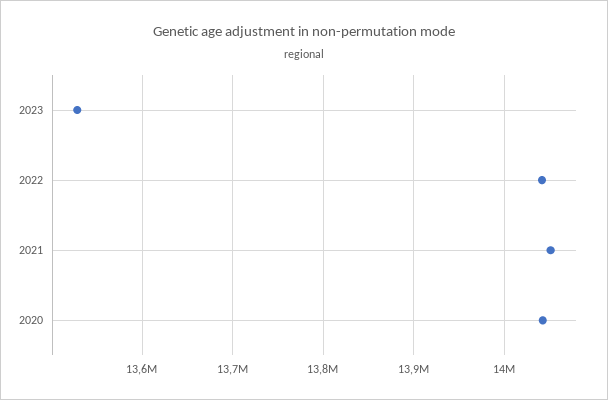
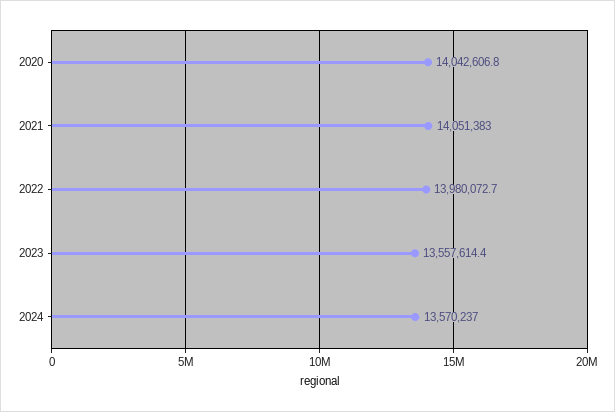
2023: 13530000 -> 13557614.4
2022: 14040000 -> 13980072.7
2024: none -> 13570237

